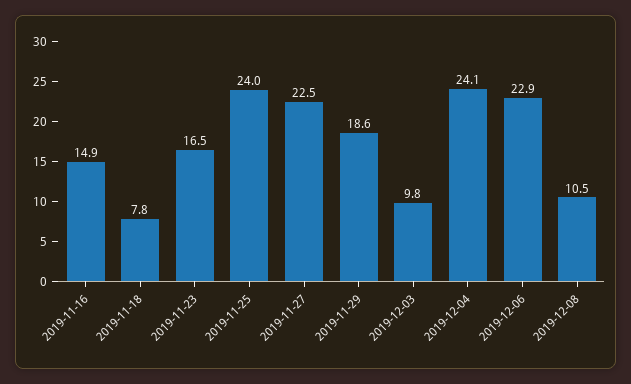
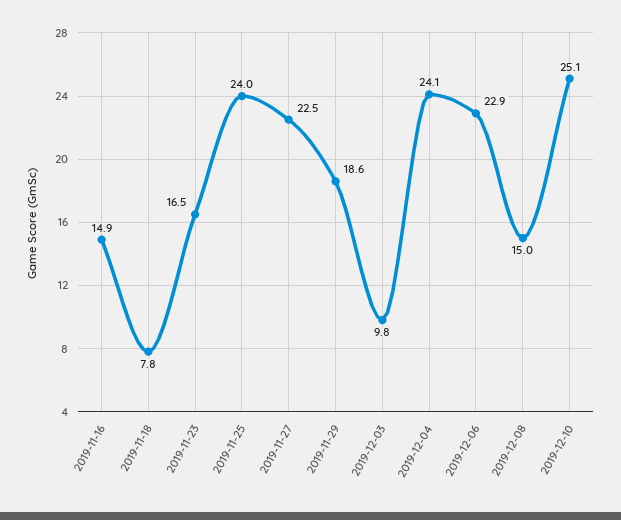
2019-12-08: 10.5 -> 15
2019-12-10: none -> 25.1

